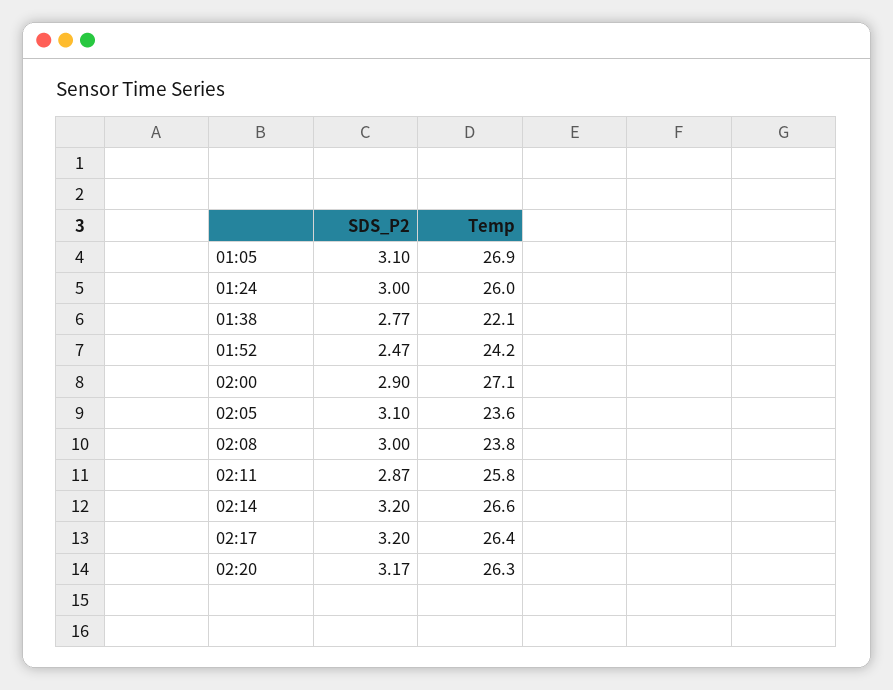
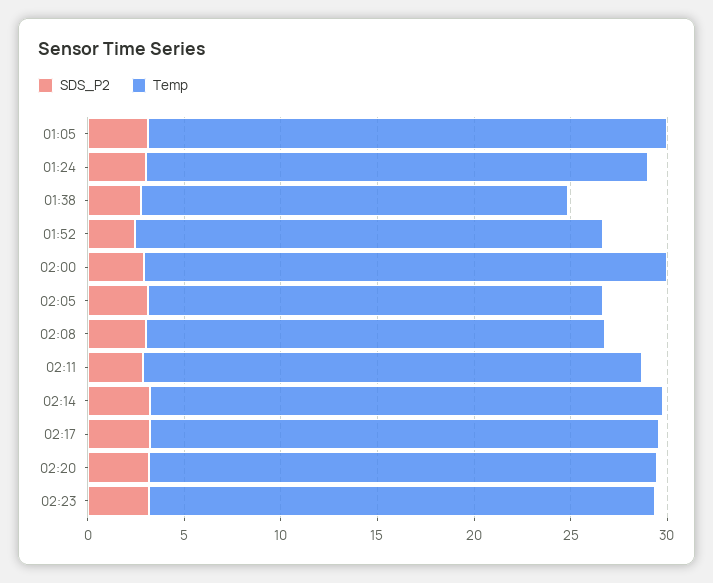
SDS_P2, 02:23: none -> 3
Temp, 02:23: none -> 26

